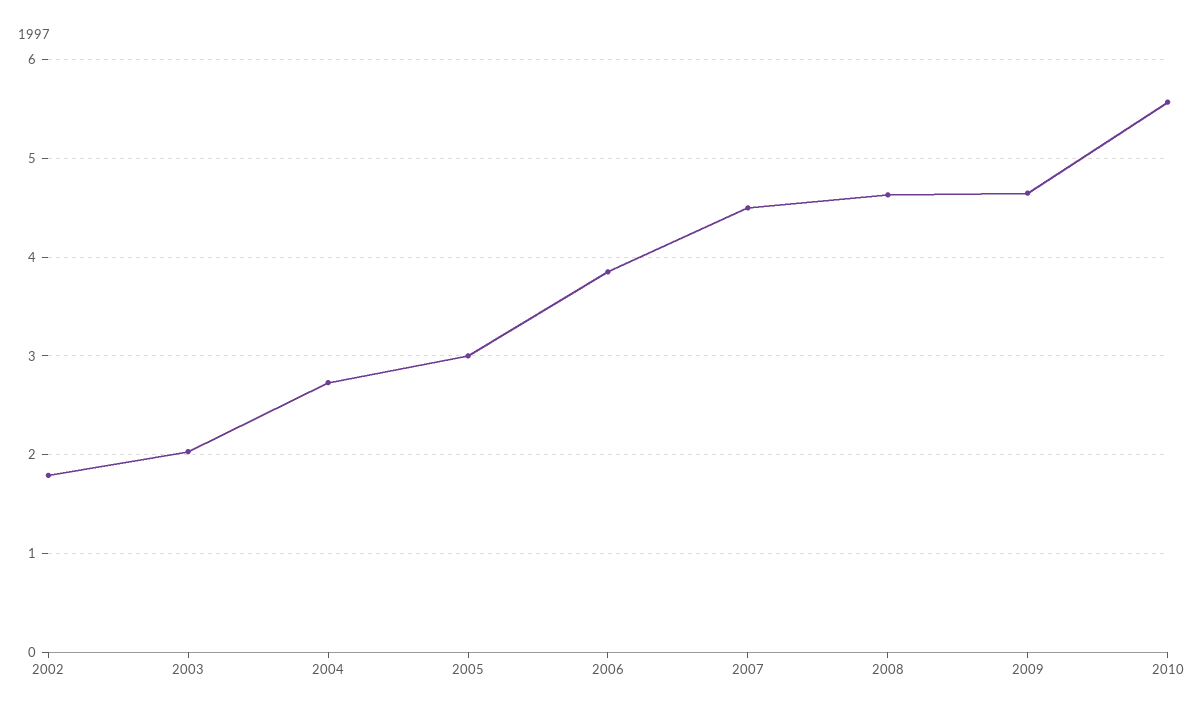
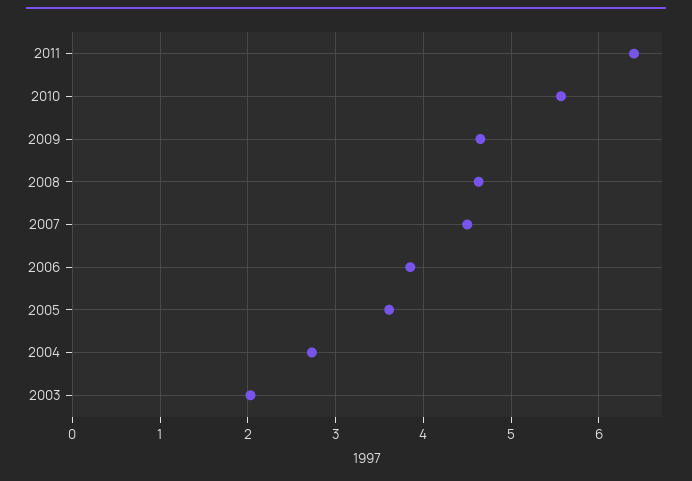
2002: 1.8 -> none
2005: 3 -> 3.6
2011: none -> 6.4

